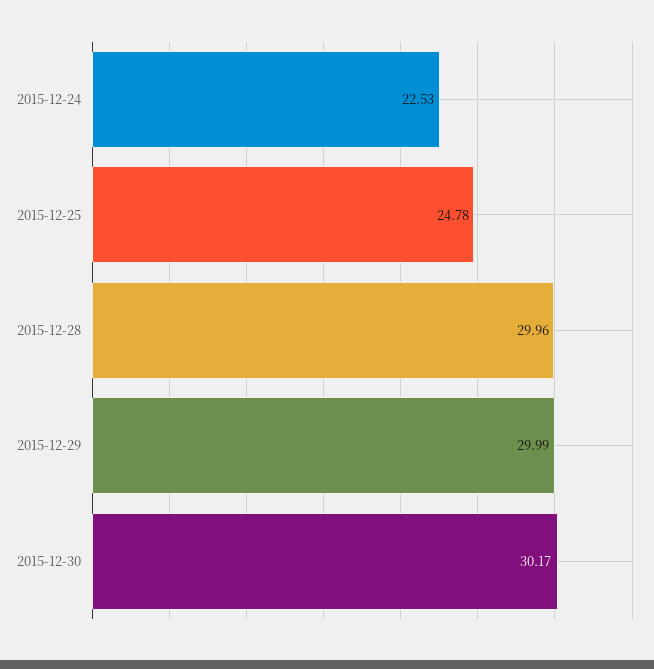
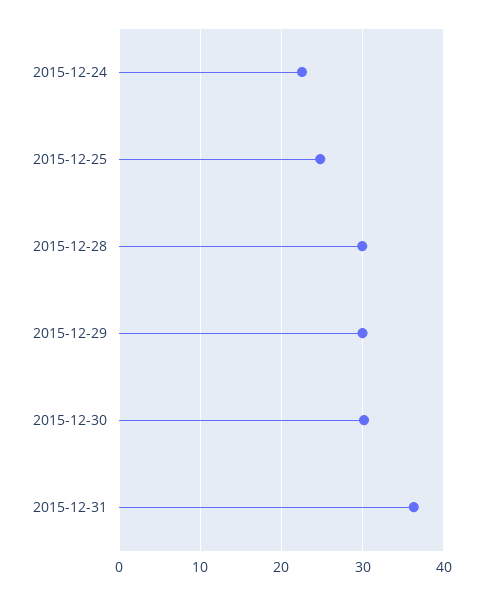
2015-12-31: none -> 36

